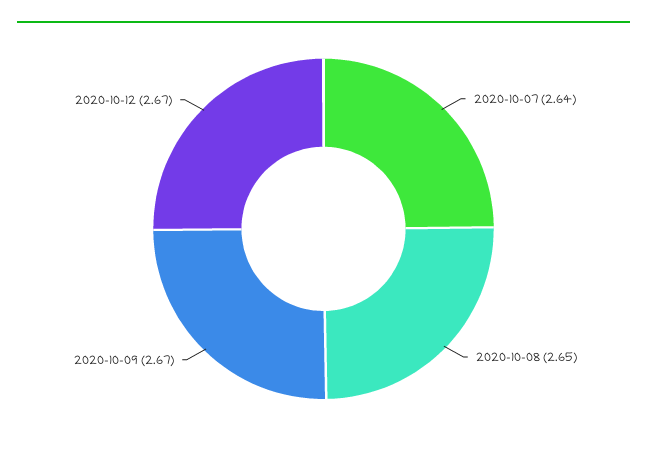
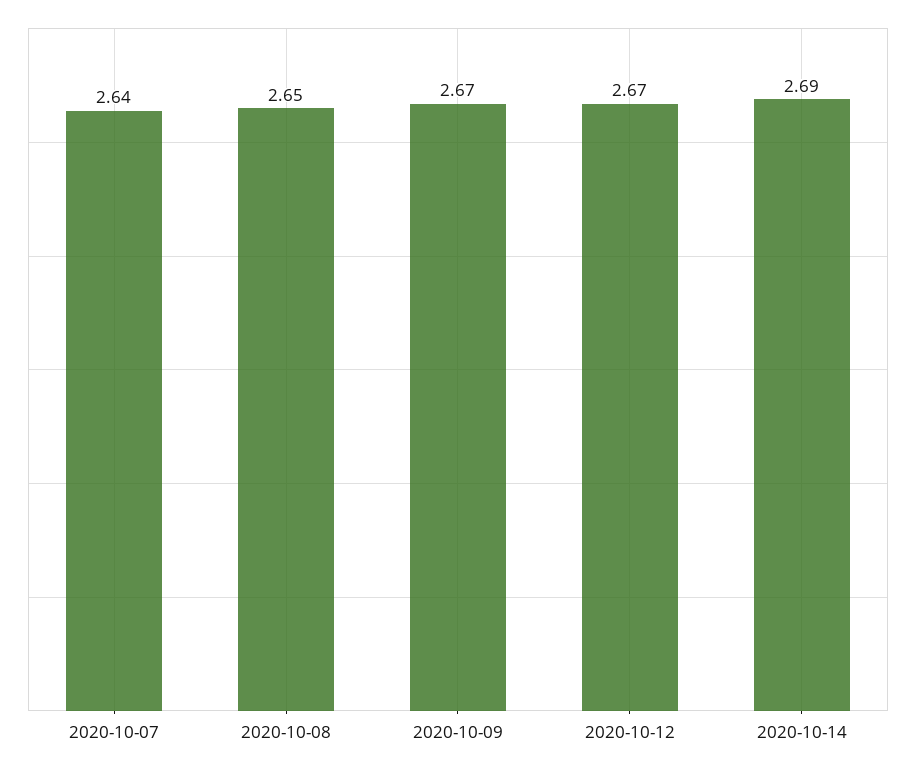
2020-10-14: none -> 2.69

